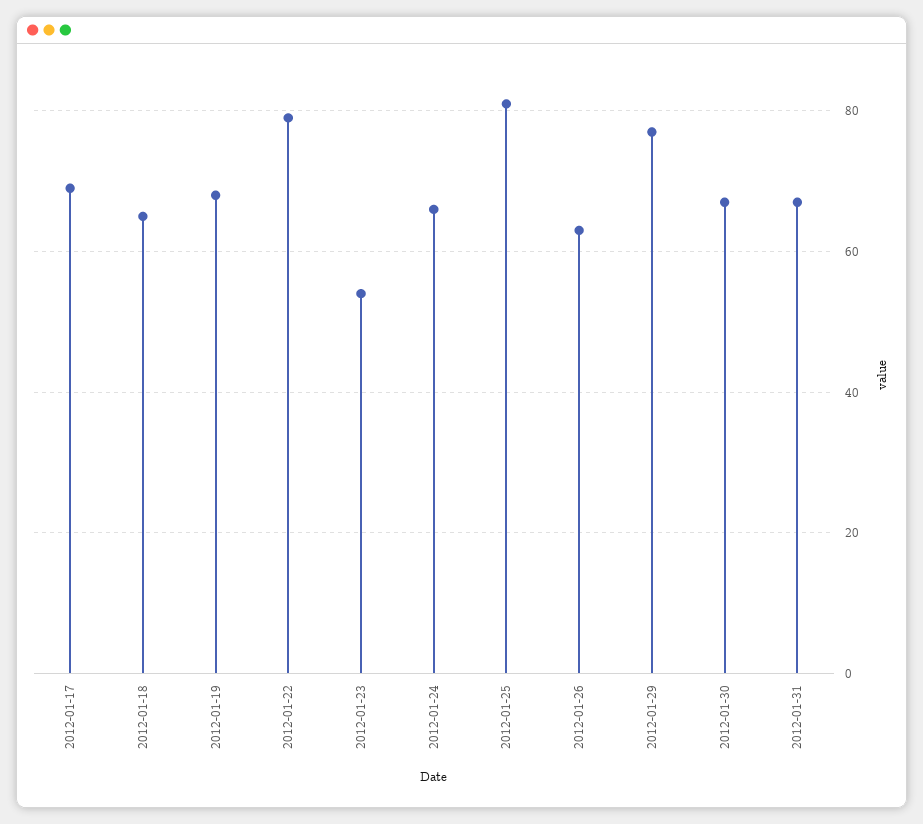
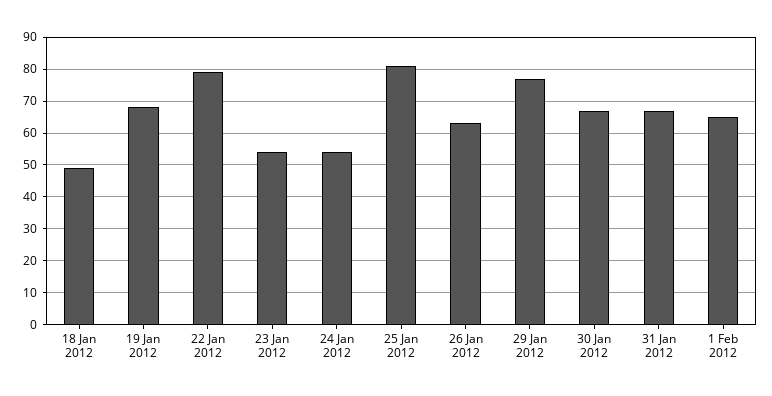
2012-01-17: 70 -> none
2012-01-18: 65 -> 50
2012-01-24: 65 -> 55
1 Feb 2012: none -> 65

